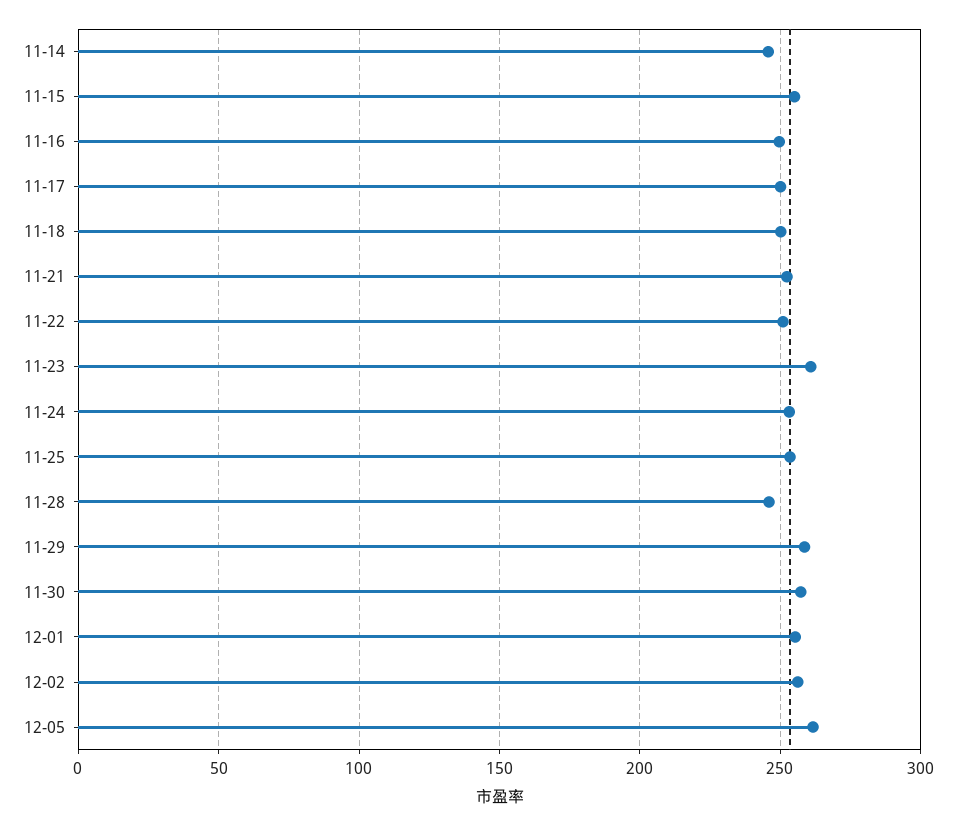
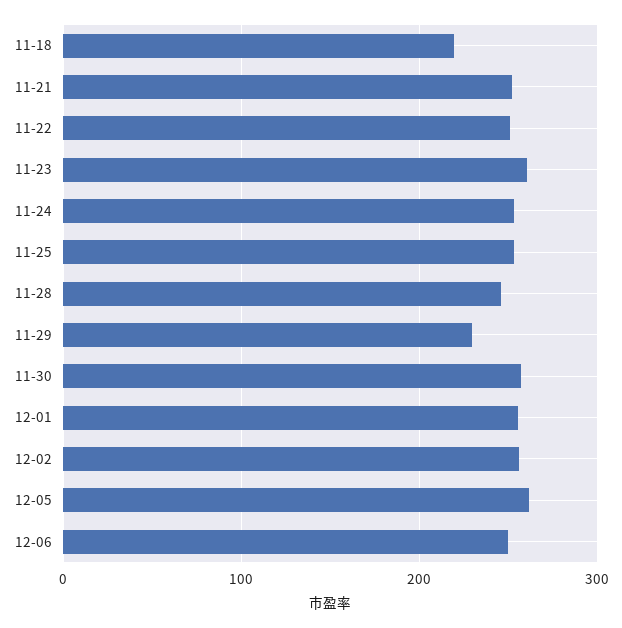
11-14: 245 -> none
11-15: 255 -> none
11-16: 250 -> none
11-17: 250 -> none
11-18: 250 -> 220
11-29: 260 -> 230
12-06: none -> 250

